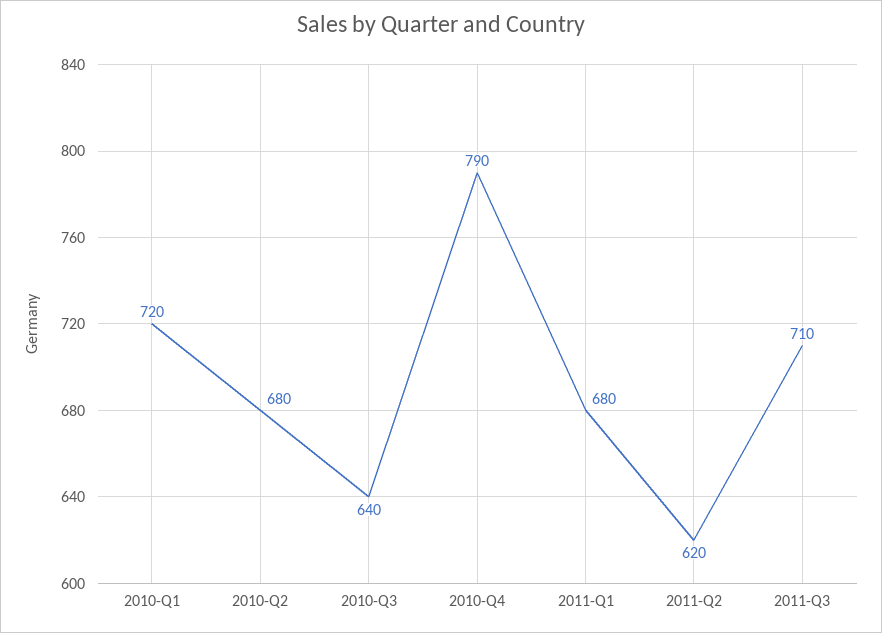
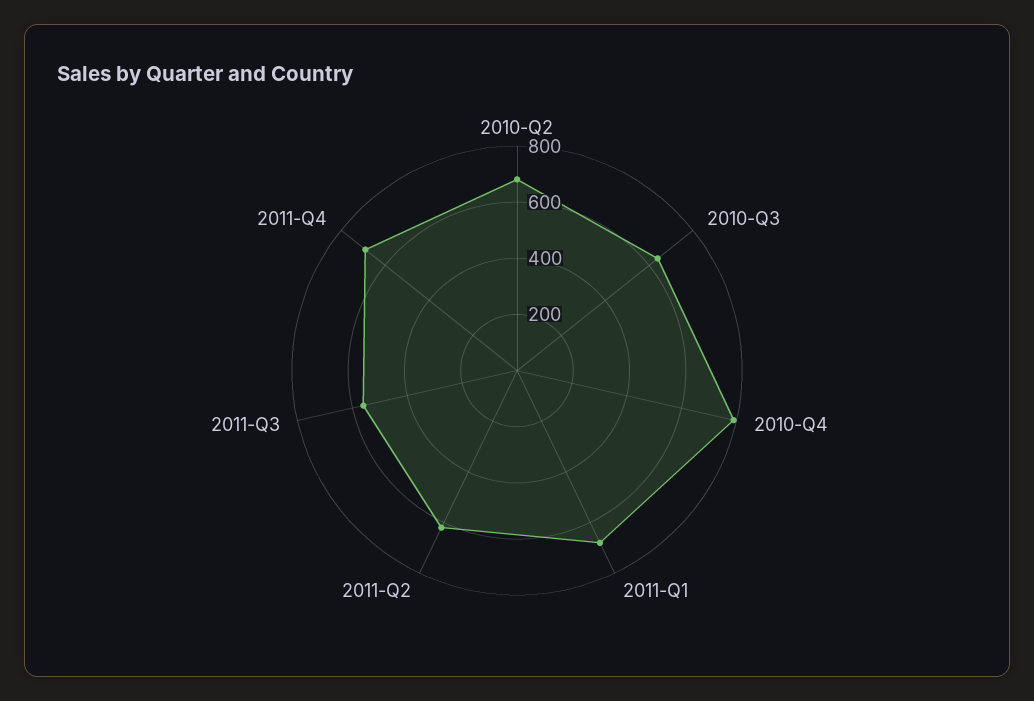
2010-Q1: 720 -> none
2011-Q3: 710 -> 550
2011-Q4: none -> 700

